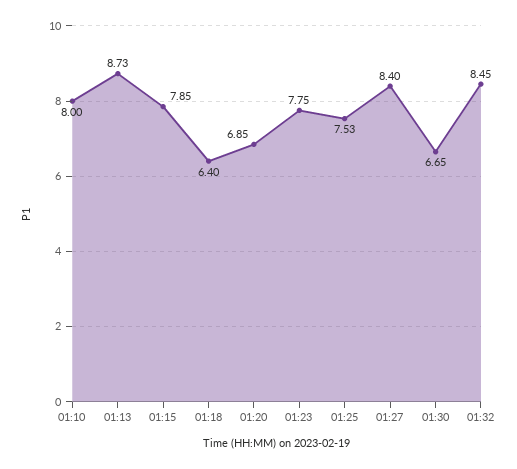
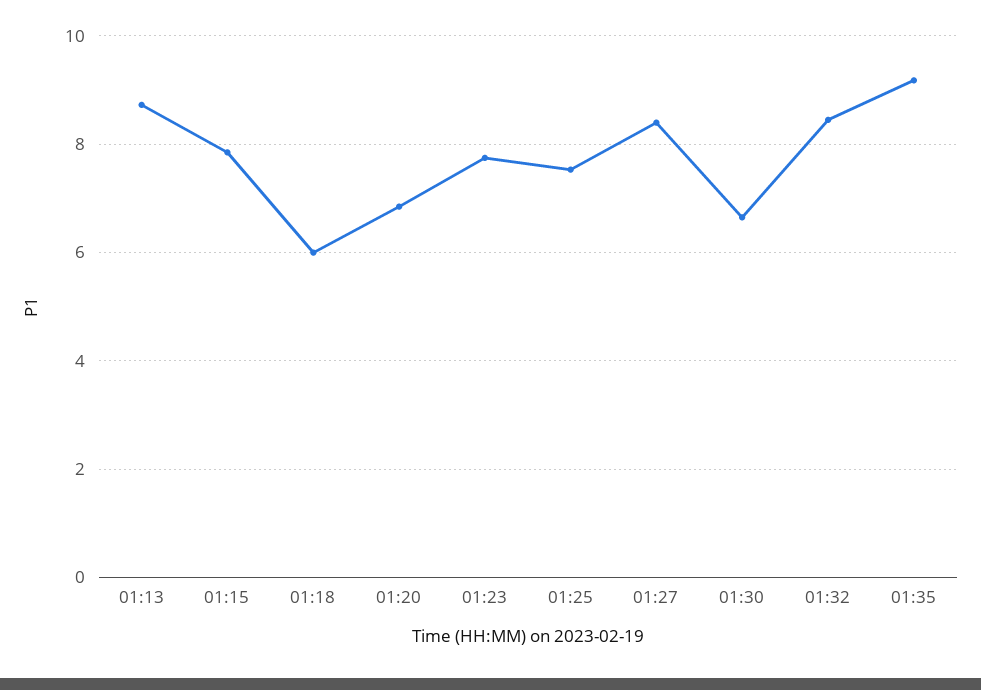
01:10: 8 -> none
01:18: 6.4 -> 6
01:35: none -> 9.2

